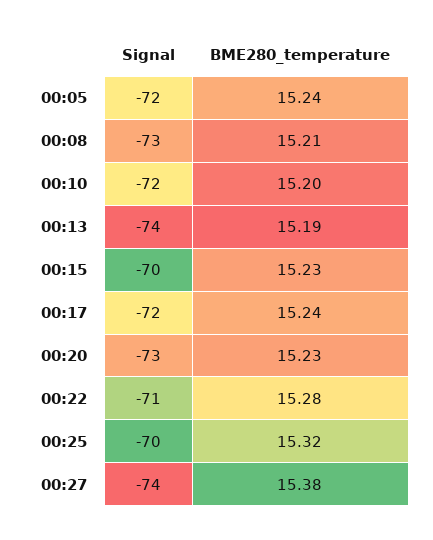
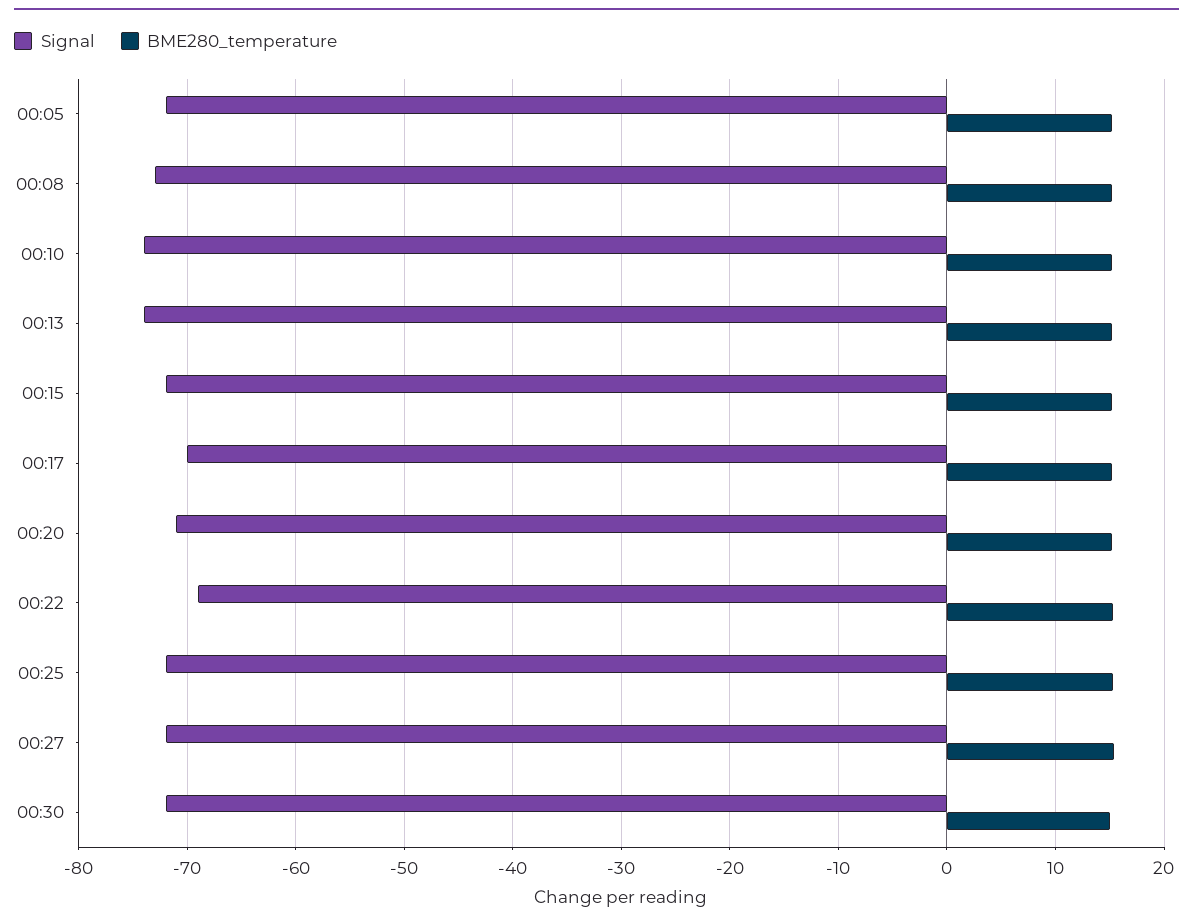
Signal, 00:10: -72 -> -74
Signal, 00:15: -70 -> -72
Signal, 00:17: -72 -> -70
Signal, 00:20: -73 -> -71
Signal, 00:22: -71 -> -69
Signal, 00:25: -70 -> -72
Signal, 00:27: -74 -> -72
Signal, 00:30: none -> -72
BME280_temperature, 00:30: none -> 15

